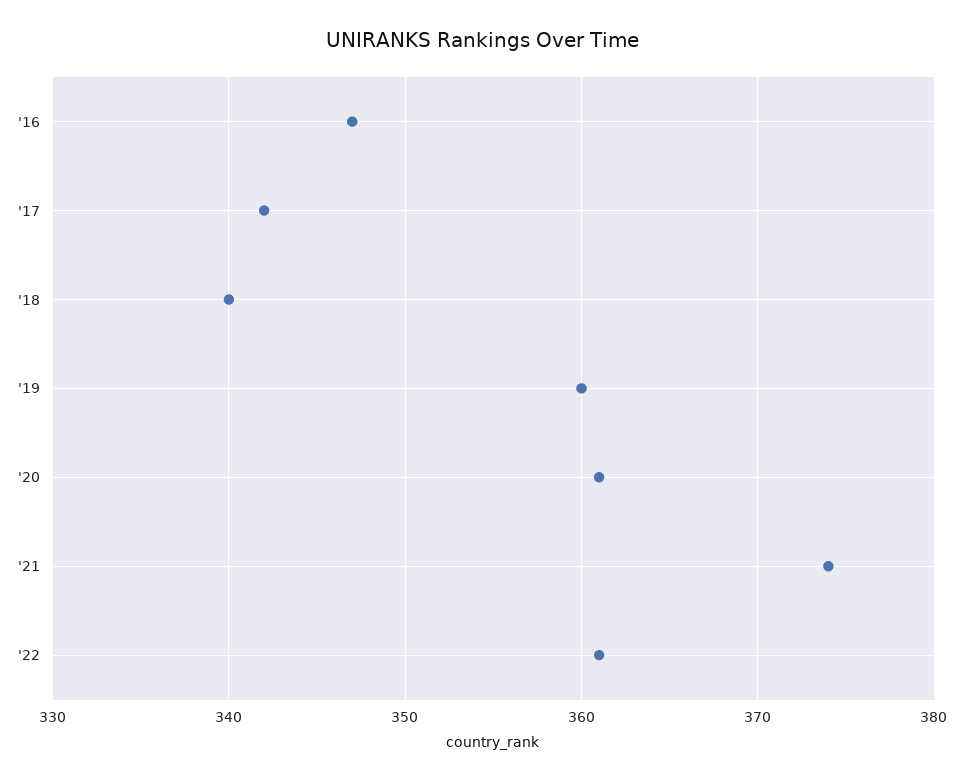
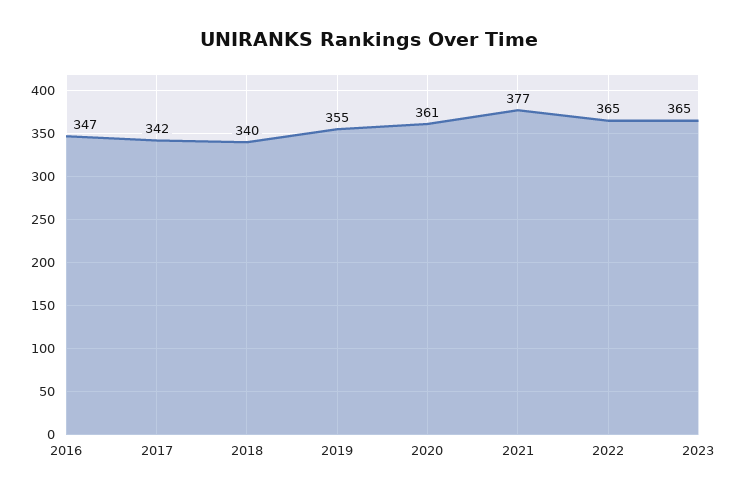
'19: 360 -> 355
'21: 374 -> 377
'22: 361 -> 365
2023: none -> 365

